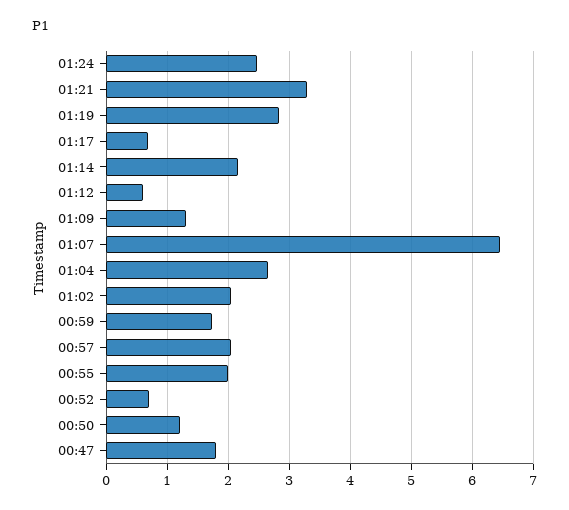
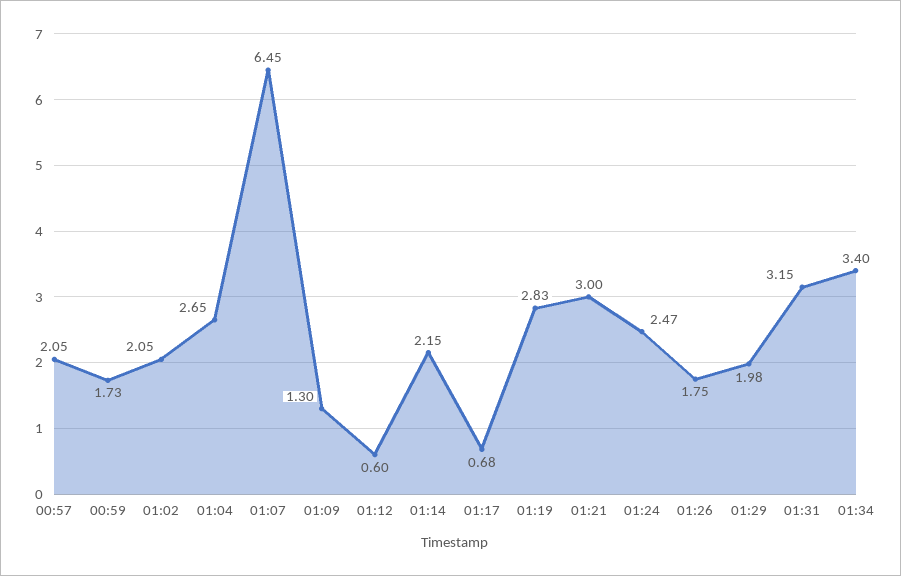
01:21: 3.3 -> 3
00:55: 2 -> none
00:52: 0.7 -> none
00:50: 1.2 -> none
00:47: 1.8 -> none
01:26: none -> 1.75
01:29: none -> 1.98
01:31: none -> 3.15
01:34: none -> 3.4

